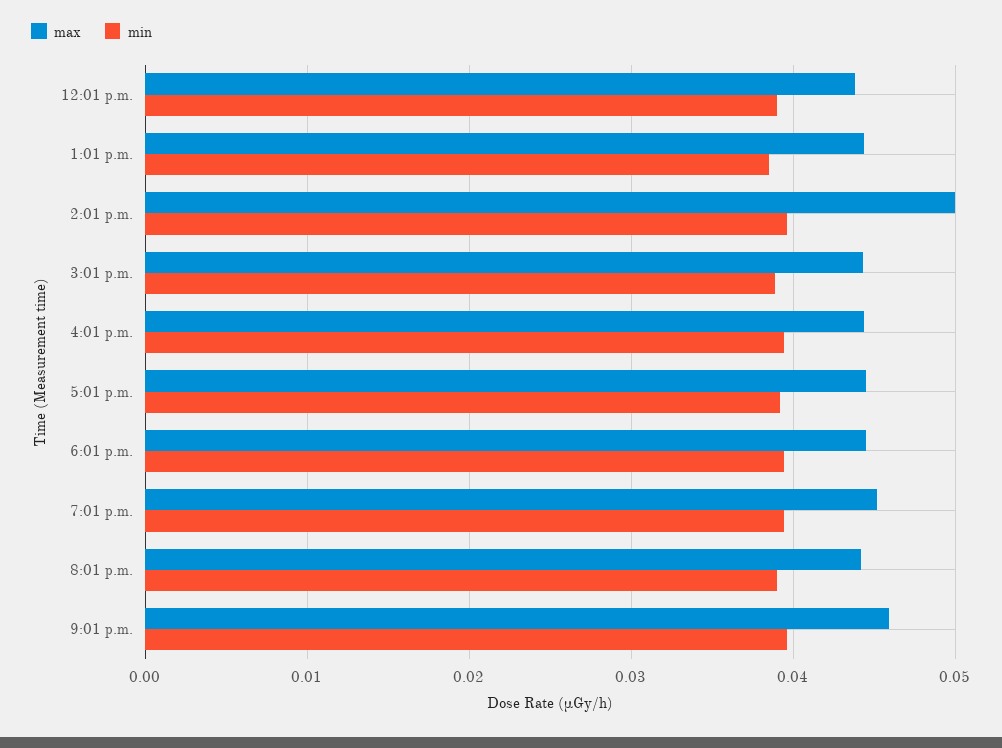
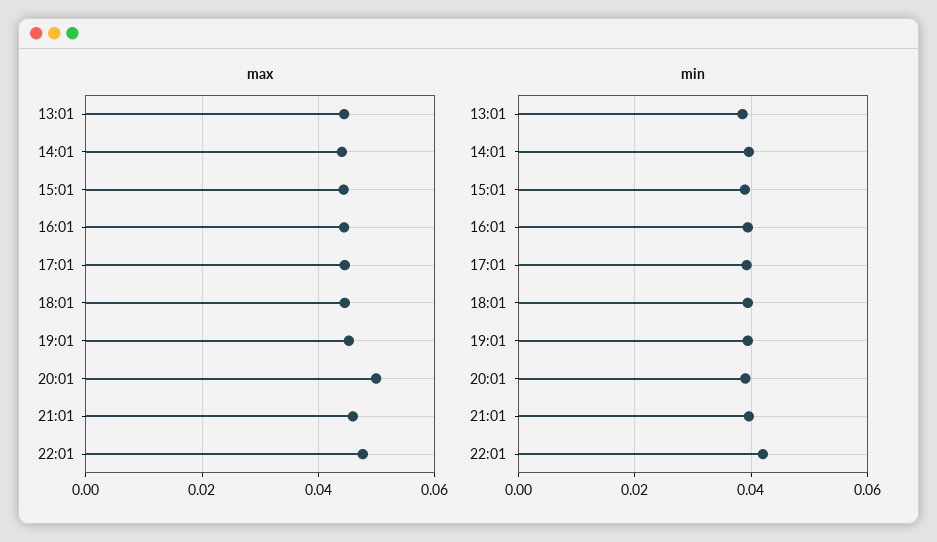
max, 12:01 p.m.: 0.044 -> none
min, 12:01 p.m.: 0.039 -> none
max, 2:01 p.m.: 0.05 -> 0.044
max, 8:01 p.m.: 0.044 -> 0.05
max, 22:01: none -> 0.048
min, 22:01: none -> 0.042

